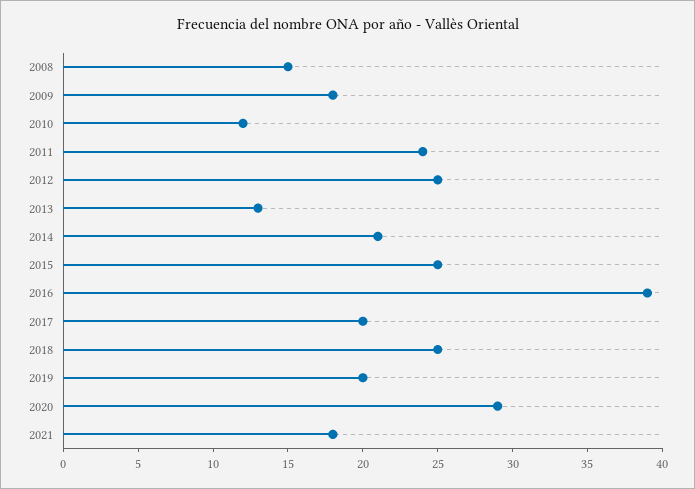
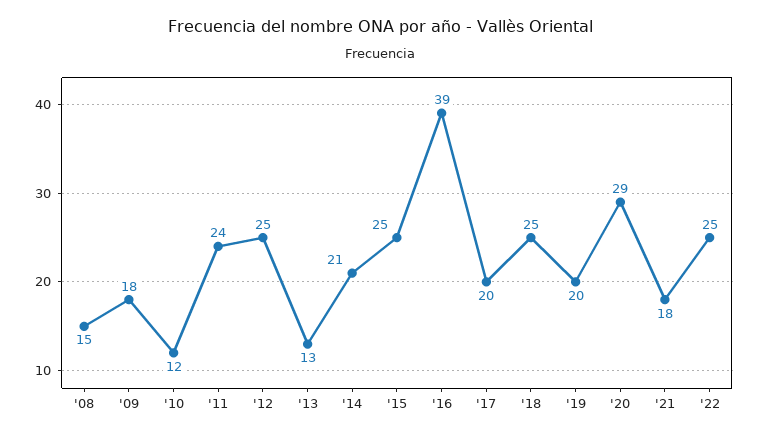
'22: none -> 25

